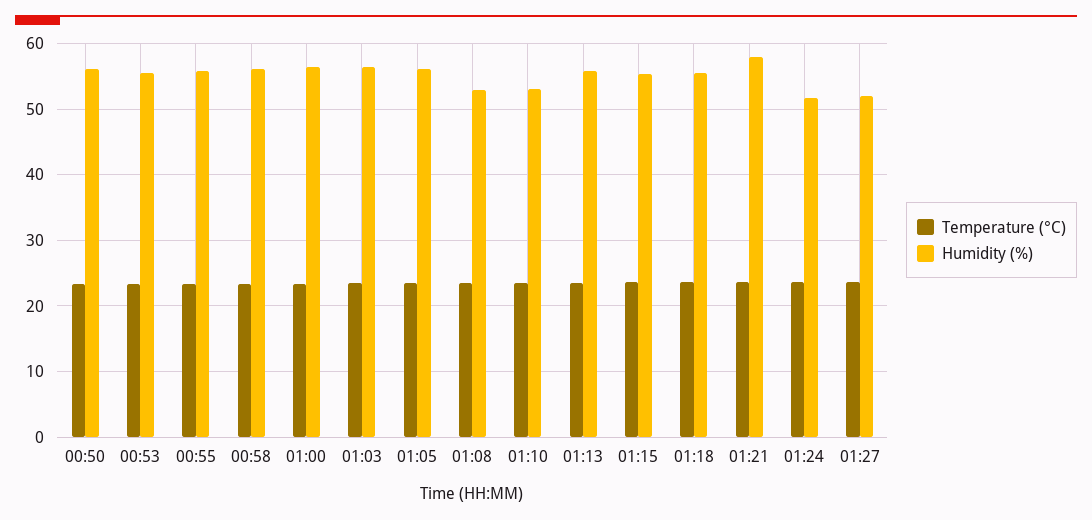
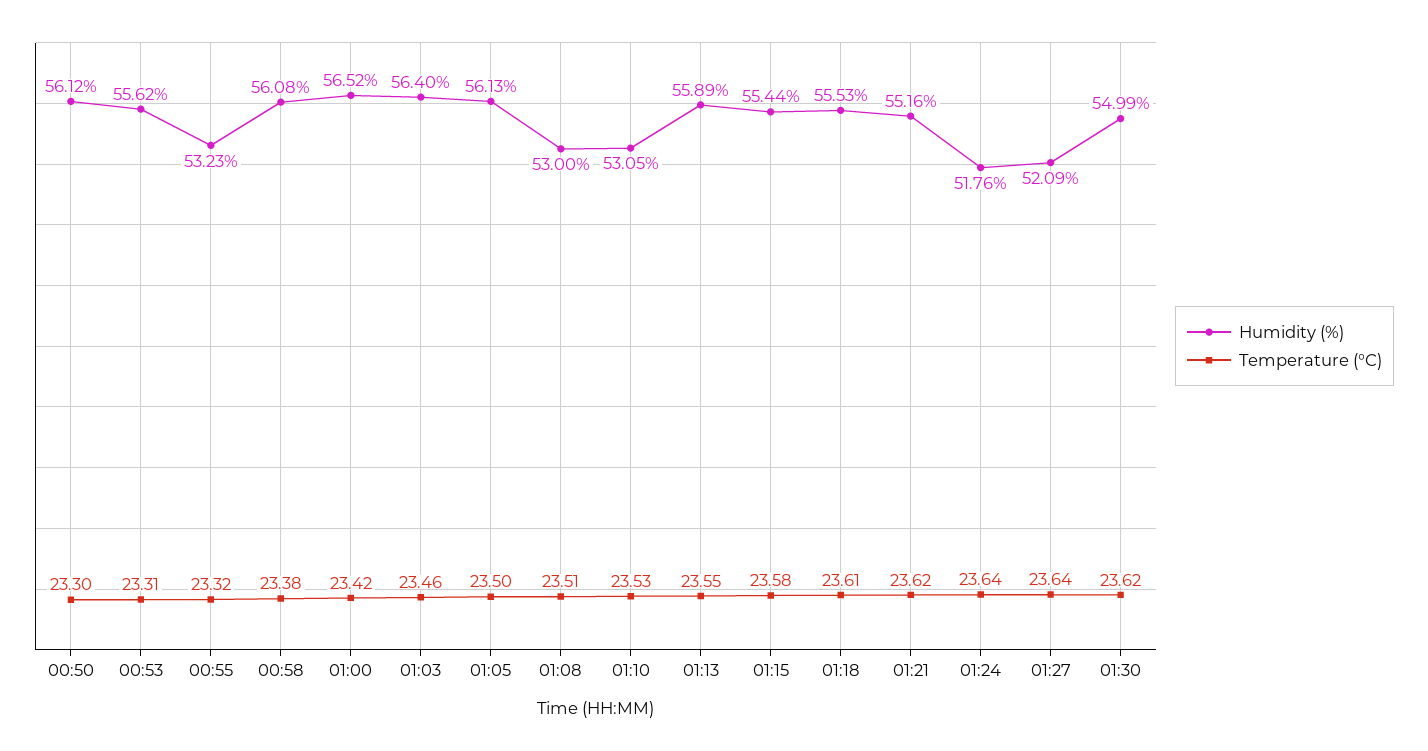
Humidity (%), 00:55: 56 -> 53.23
Humidity (%), 01:21: 58 -> 55.16
Humidity (%), 01:30: none -> 54.99
Temperature (°C), 01:30: none -> 23.62

